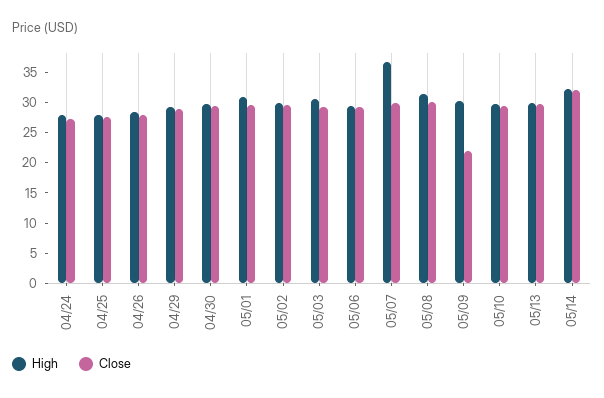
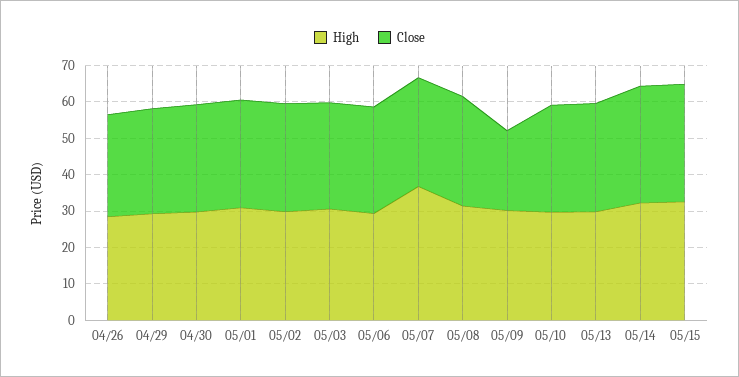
High, 04/24: 27.5 -> none
Close, 04/24: 27.5 -> none
High, 04/25: 27.5 -> none
Close, 04/25: 27.5 -> none
High, 05/15: none -> 32.5
Close, 05/15: none -> 32.5

